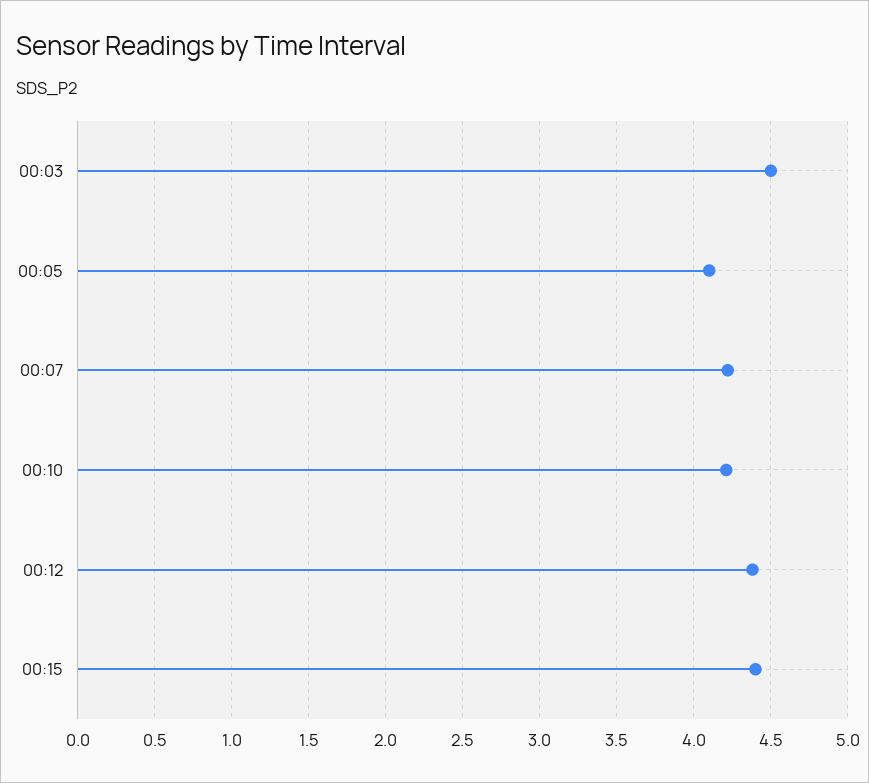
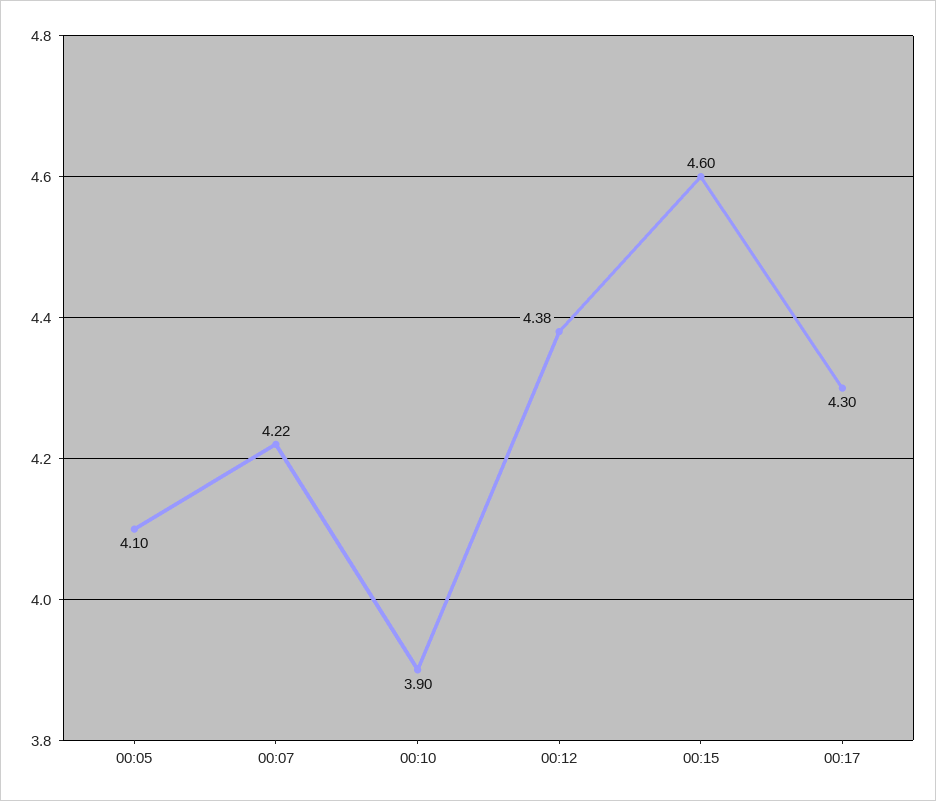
00:03: 4.5 -> none
00:10: 4.2 -> 3.9
00:15: 4.4 -> 4.6
00:17: none -> 4.3

